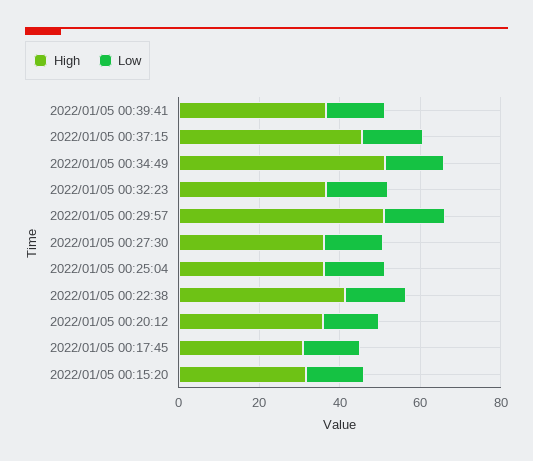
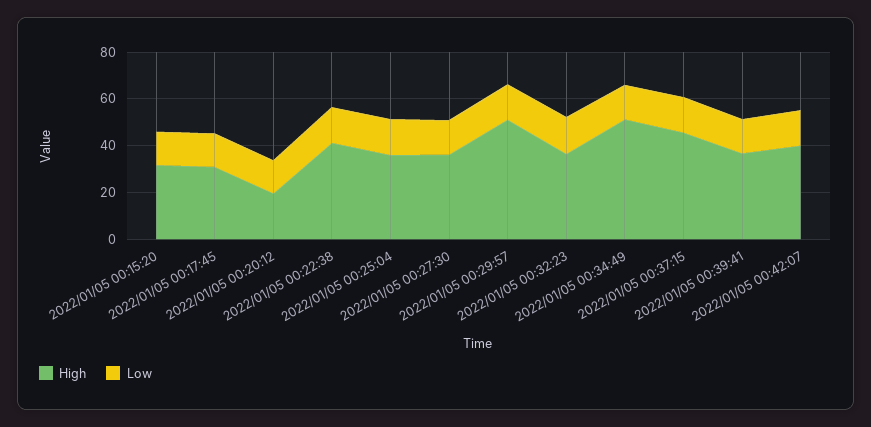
High, 2022/01/05 00:20:12: 35 -> 20
High, 2022/01/05 00:42:07: none -> 40
Low, 2022/01/05 00:42:07: none -> 15

